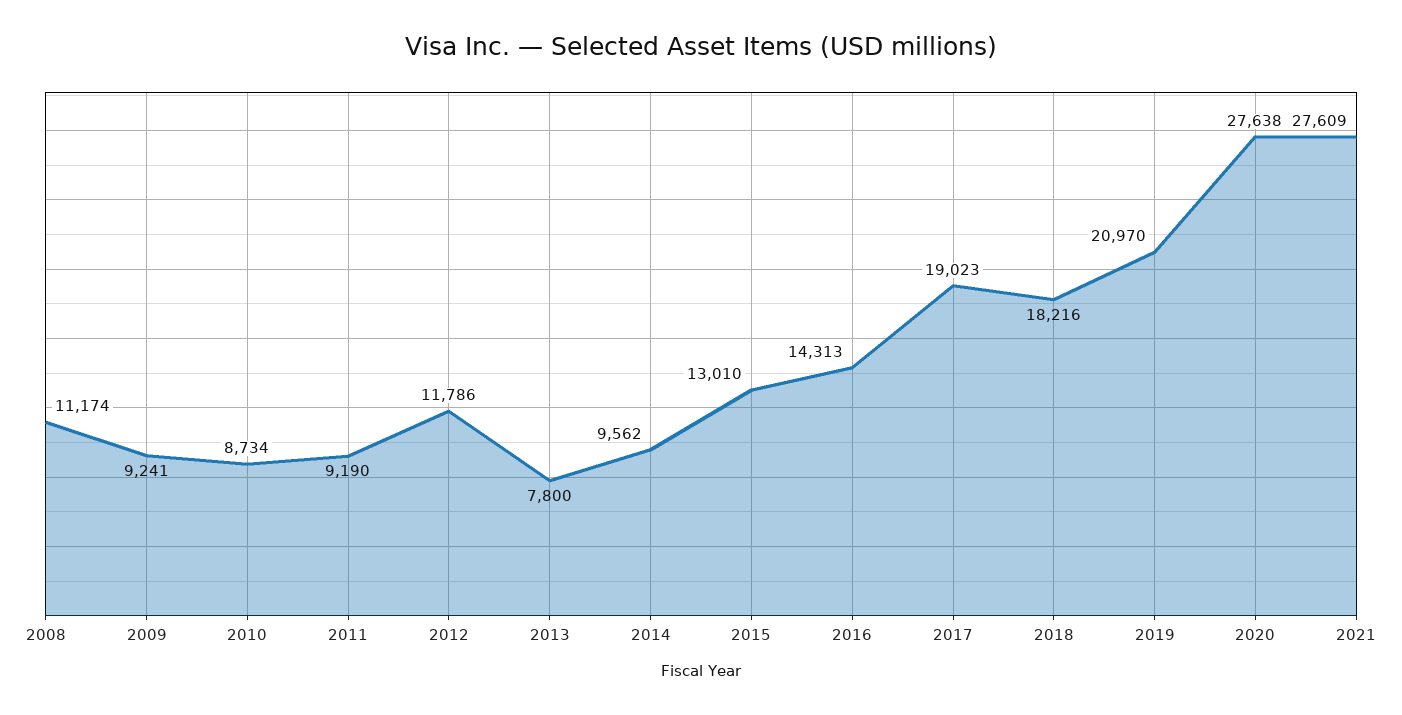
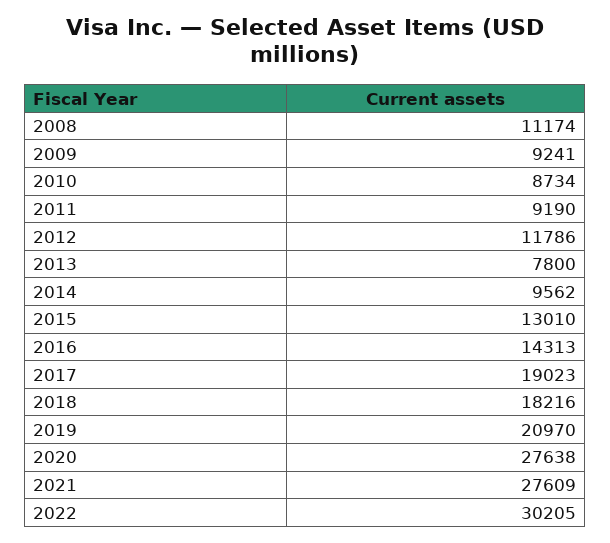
2022: none -> 30205

